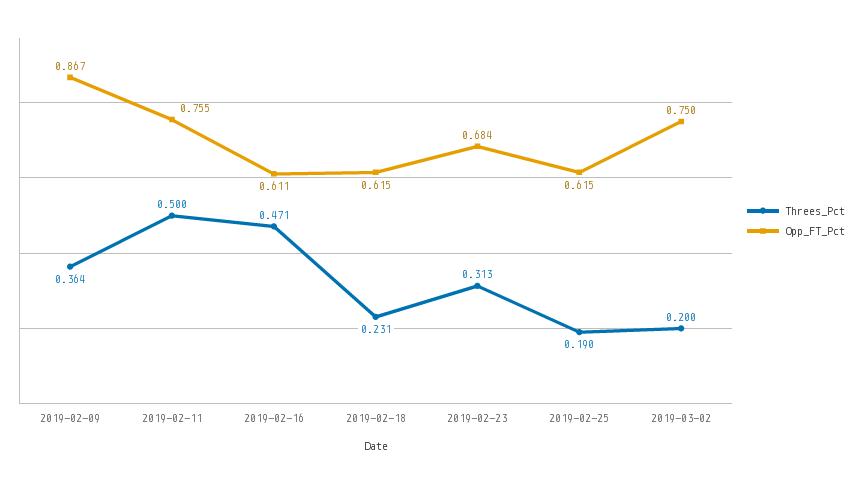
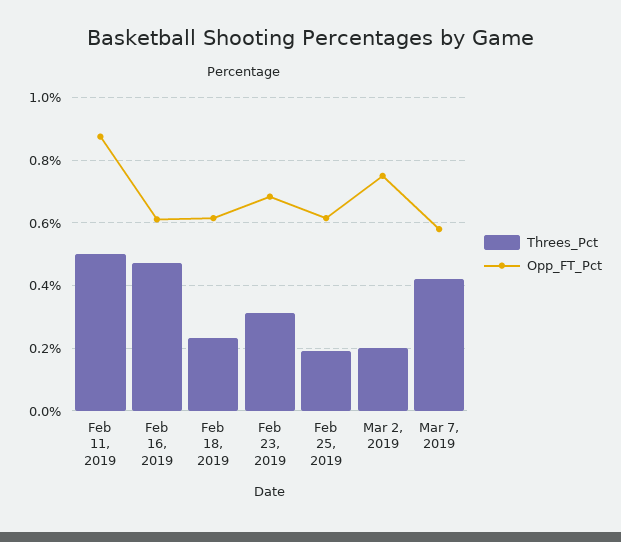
Threes_Pct, 2019-02-09: 0.364 -> none
Opp_FT_Pct, 2019-02-09: 0.867 -> none
Opp_FT_Pct, 2019-02-11: 0.755 -> 0.88
Threes_Pct, Mar 7, 2019: none -> 0.42
Opp_FT_Pct, Mar 7, 2019: none -> 0.58

